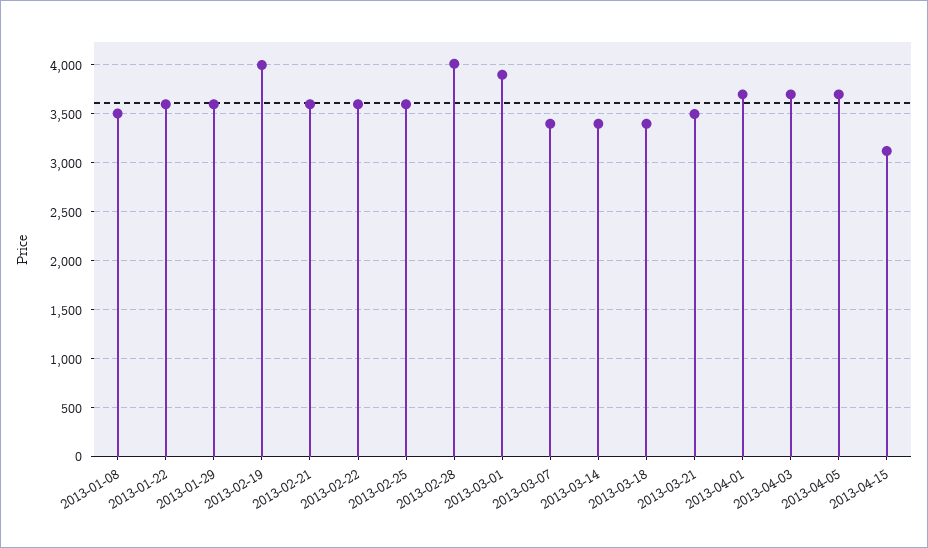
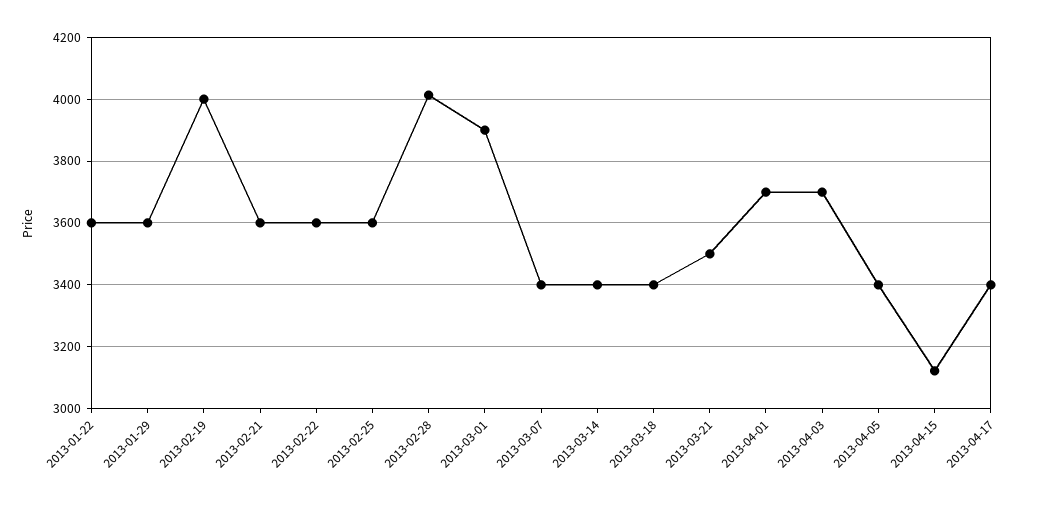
2013-01-08: 3500 -> none
2013-04-05: 3700 -> 3400
2013-04-17: none -> 3400

